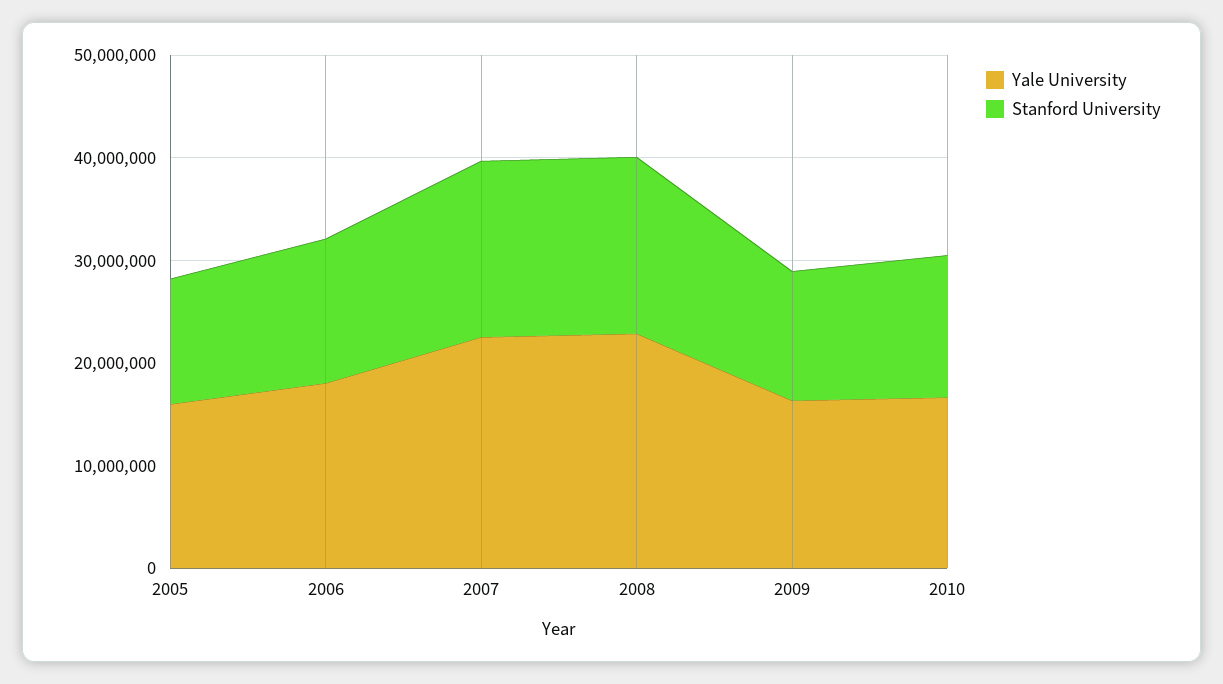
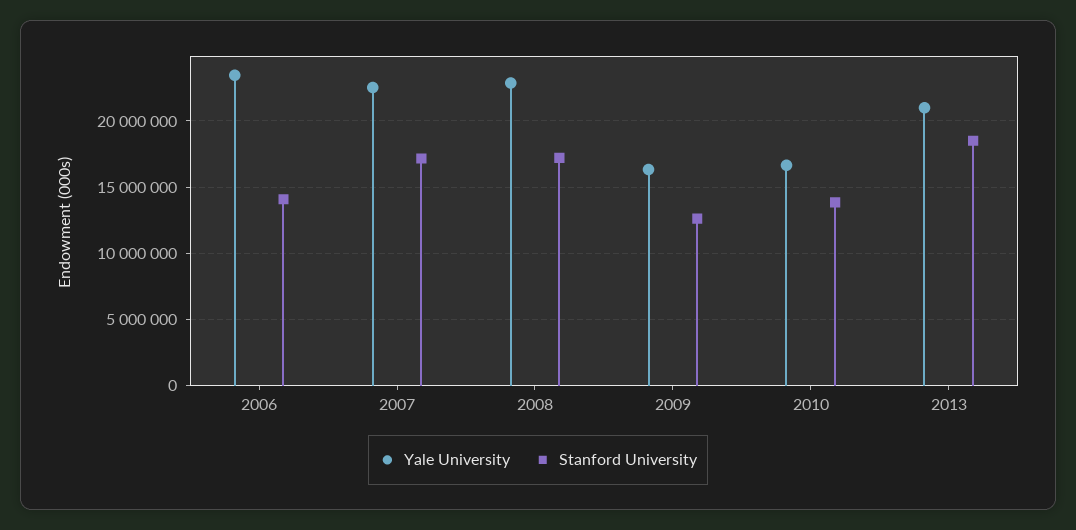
Yale University, 2005: 16000000 -> none
Stanford University, 2005: 12000000 -> none
Yale University, 2006: 18000000 -> 23500000
Yale University, 2013: none -> 21000000
Stanford University, 2013: none -> 18500000

